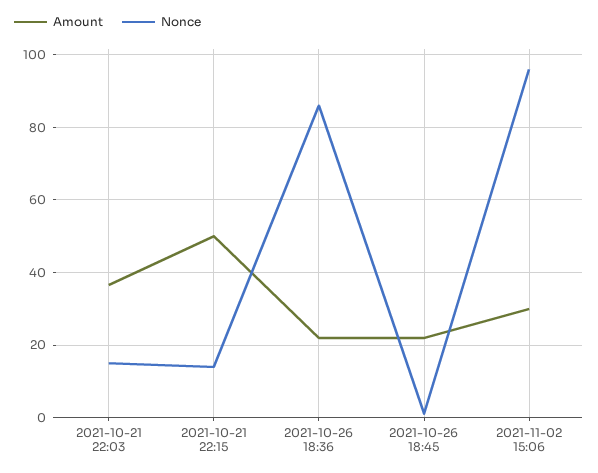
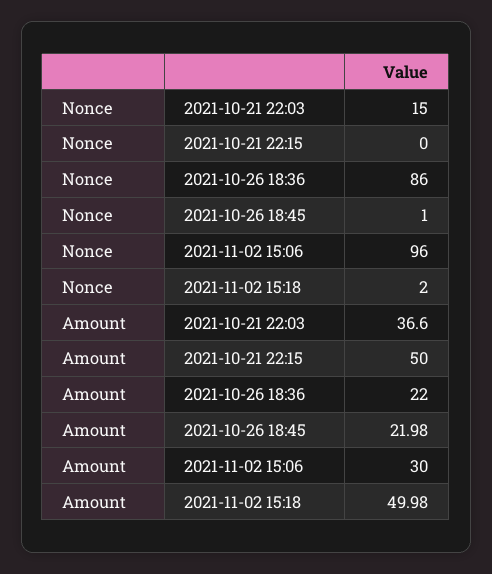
Nonce, 2021-10-21 22:15: 14 -> 0
Nonce, 2021-11-02 15:18: none -> 2
Amount, 2021-11-02 15:18: none -> 49.98

